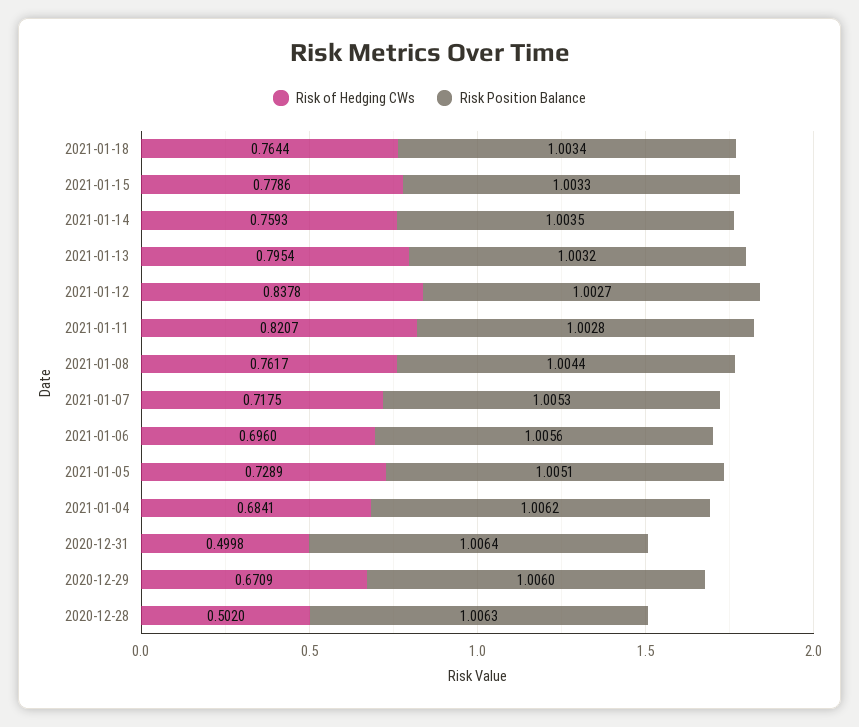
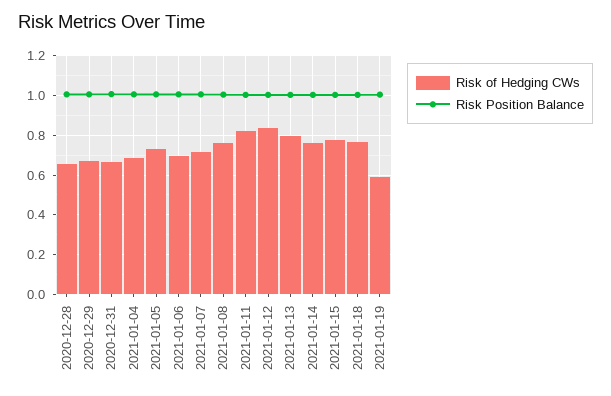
Risk of Hedging CWs, 2020-12-31: 0.4998 -> 0.65
Risk of Hedging CWs, 2020-12-28: 0.502 -> 0.65
Risk of Hedging CWs, 2021-01-19: none -> 0.6
Risk Position Balance, 2021-01-19: none -> 1

